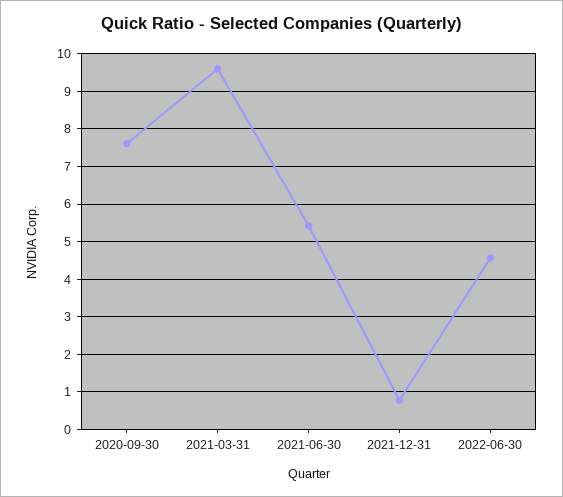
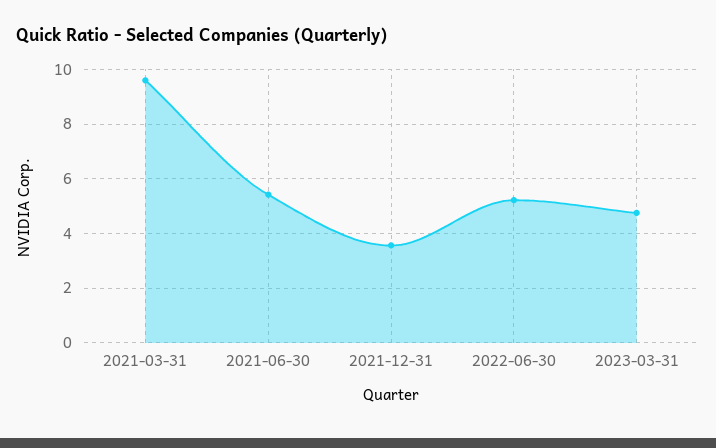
2020-09-30: 7.6 -> none
2021-12-31: 0.8 -> 3.5
2022-06-30: 4.6 -> 5.25
2023-03-31: none -> 4.75

